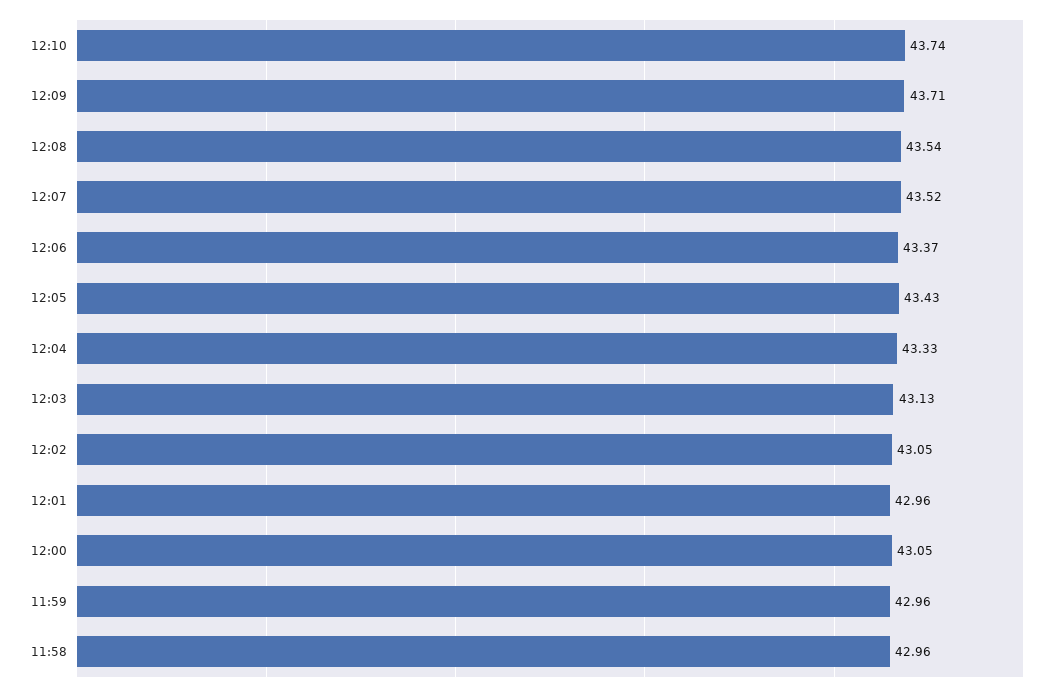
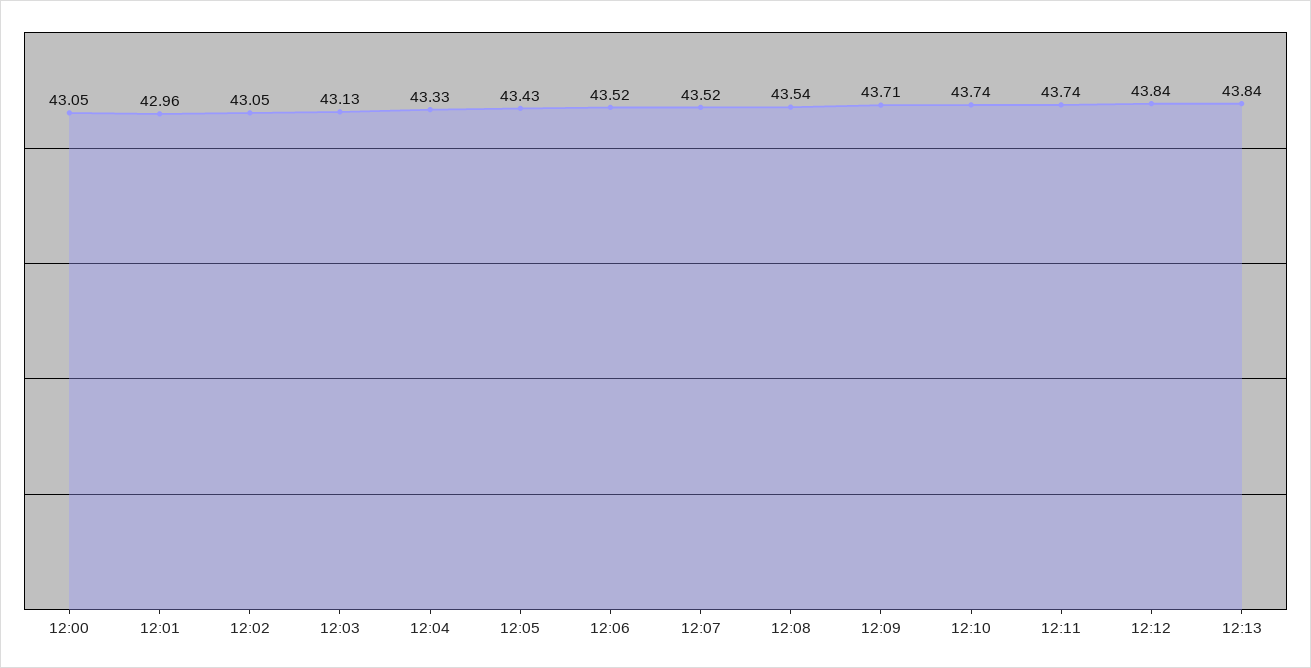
12:06: 43.37 -> 43.52
11:59: 42.96 -> none
11:58: 42.96 -> none
12:11: none -> 43.74
12:12: none -> 43.84
12:13: none -> 43.84

